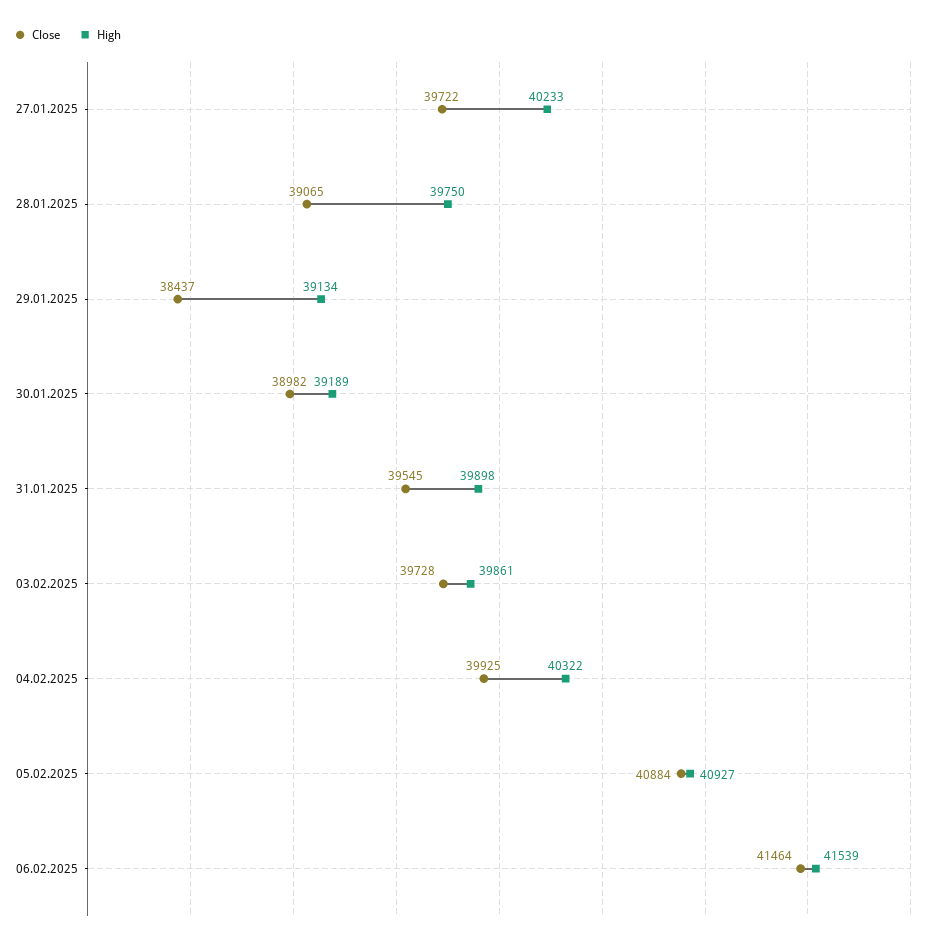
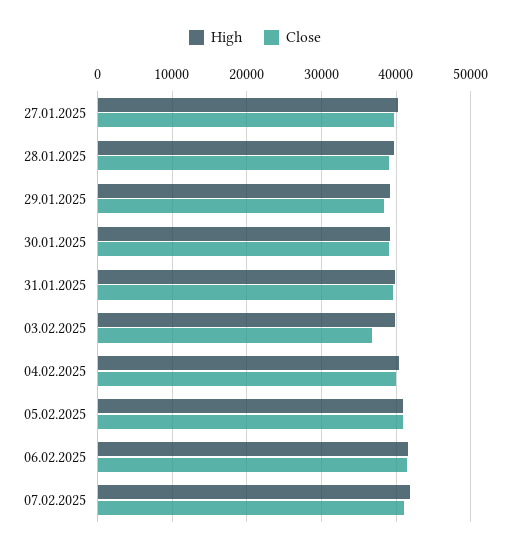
Close, 03.02.2025: 39728 -> 37000
High, 07.02.2025: none -> 42000
Close, 07.02.2025: none -> 41000

